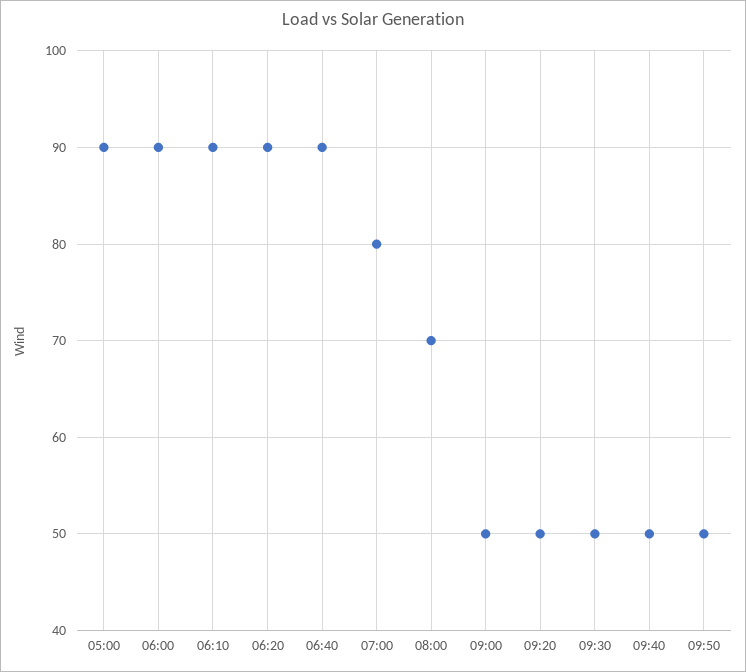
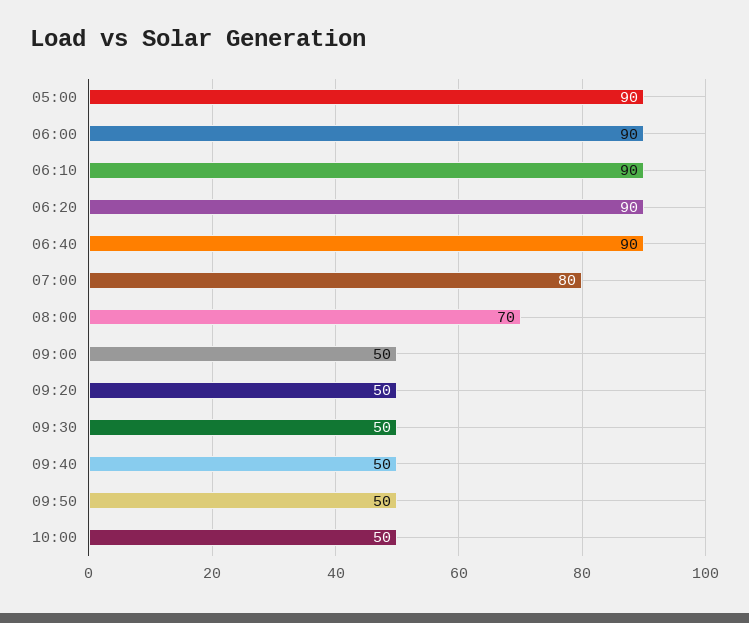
10:00: none -> 50

